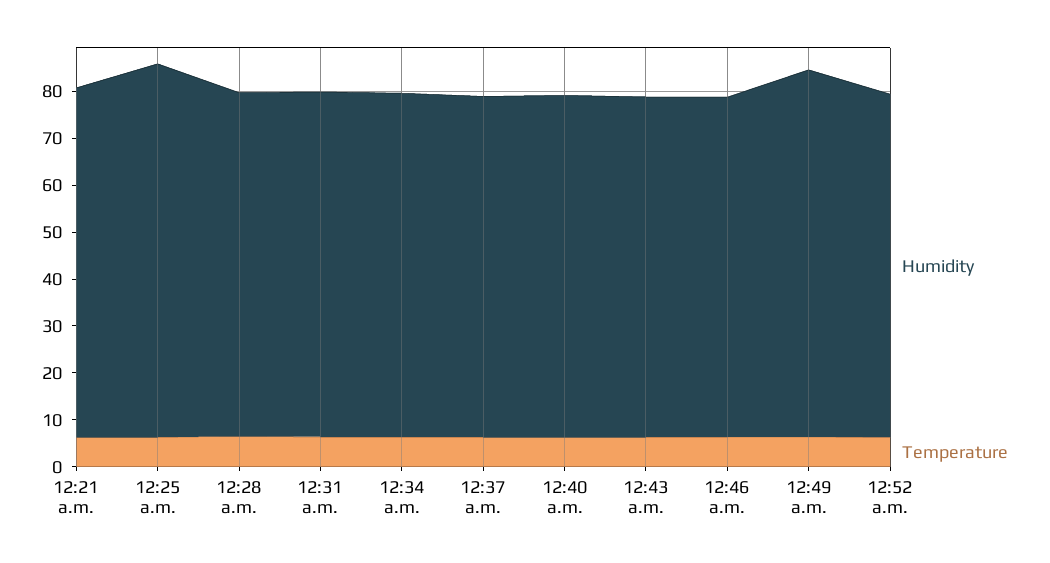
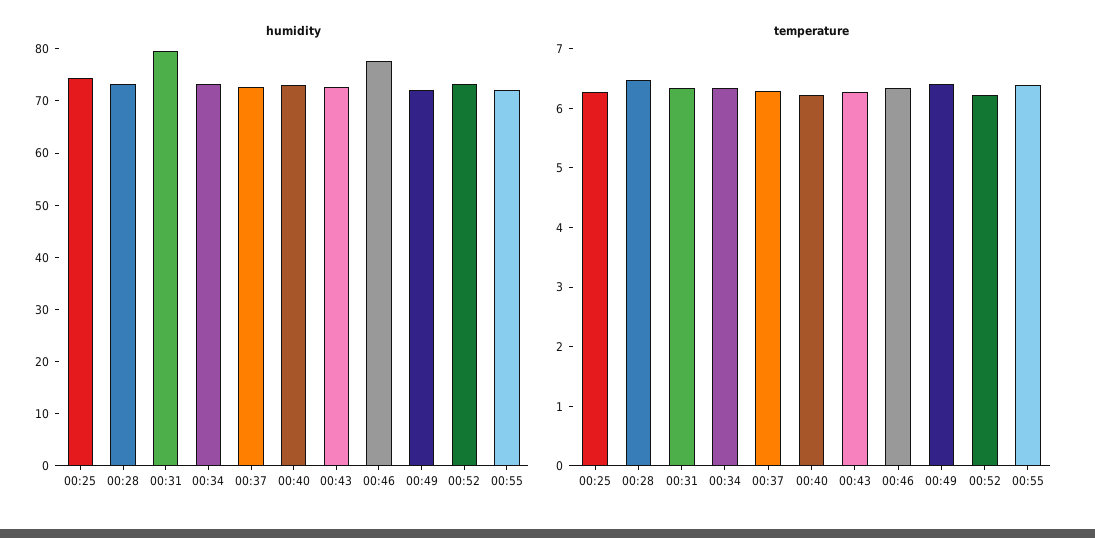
Humidity, 12:21 a.m.: 74 -> none
Temperature, 12:21 a.m.: 6 -> none
Humidity, 12:25 a.m.: 80 -> 74
Humidity, 12:31 a.m.: 74 -> 80
Humidity, 12:46 a.m.: 72 -> 78
Humidity, 12:49 a.m.: 78 -> 72
Humidity, 00:55: none -> 72
Temperature, 00:55: none -> 6.4

